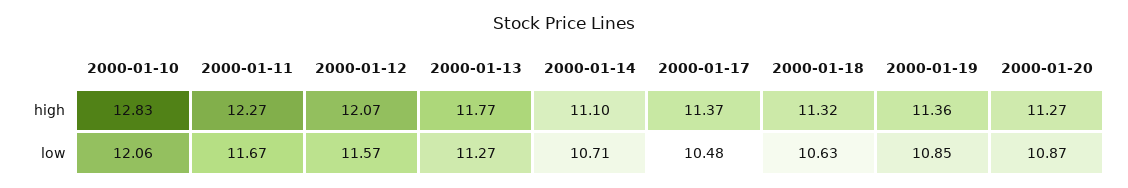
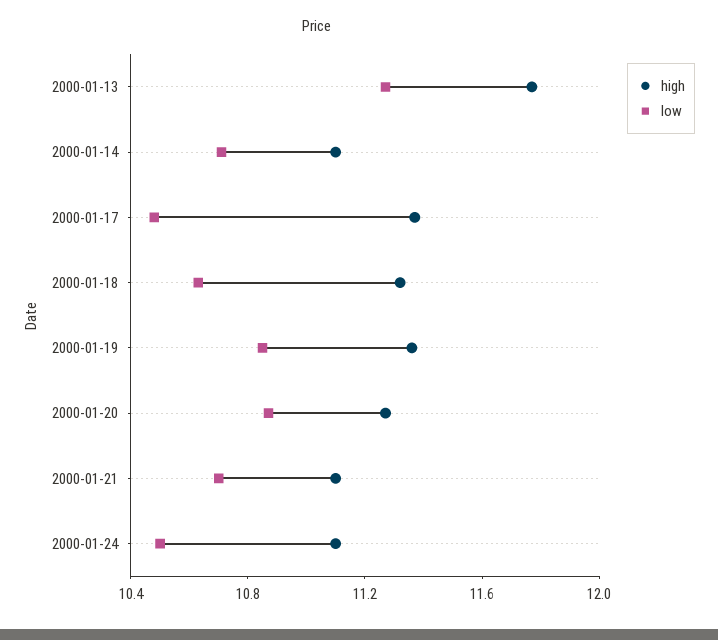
high, 2000-01-10: 12.83 -> none
high, 2000-01-11: 12.27 -> none
high, 2000-01-12: 12.07 -> none
low, 2000-01-10: 12.06 -> none
low, 2000-01-11: 11.67 -> none
low, 2000-01-12: 11.57 -> none
high, 2000-01-21: none -> 11.1
low, 2000-01-21: none -> 10.7
high, 2000-01-24: none -> 11.1
low, 2000-01-24: none -> 10.5

